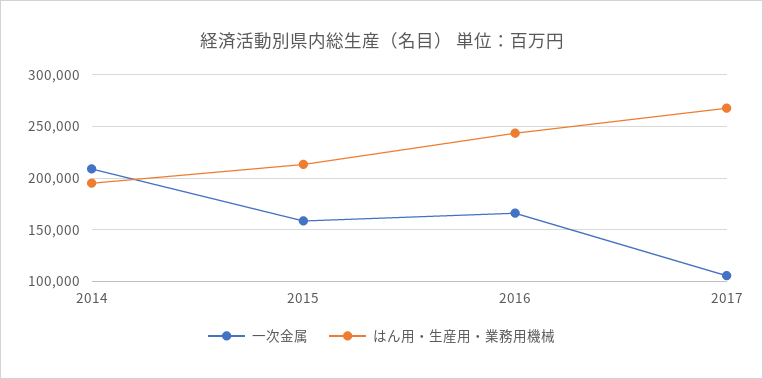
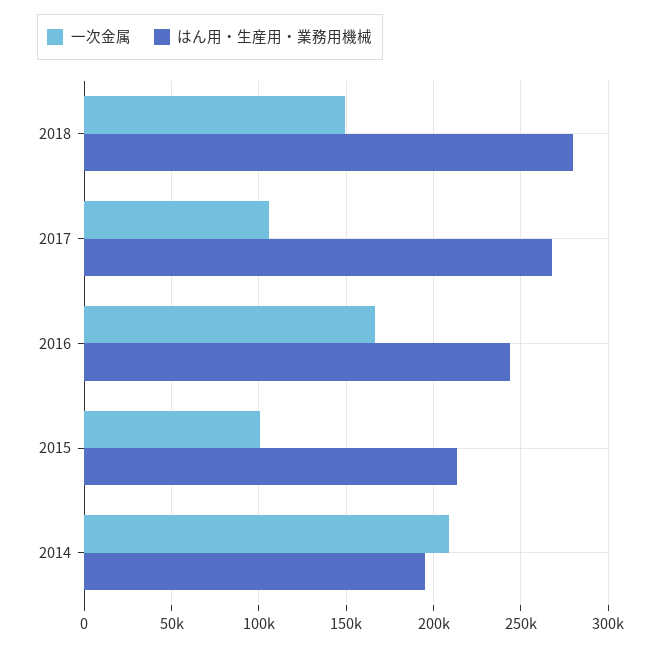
一次金属, 2015: 160000 -> 100000
一次金属, 2018: none -> 150000
はん用・生産用・業務用機械, 2018: none -> 280000

